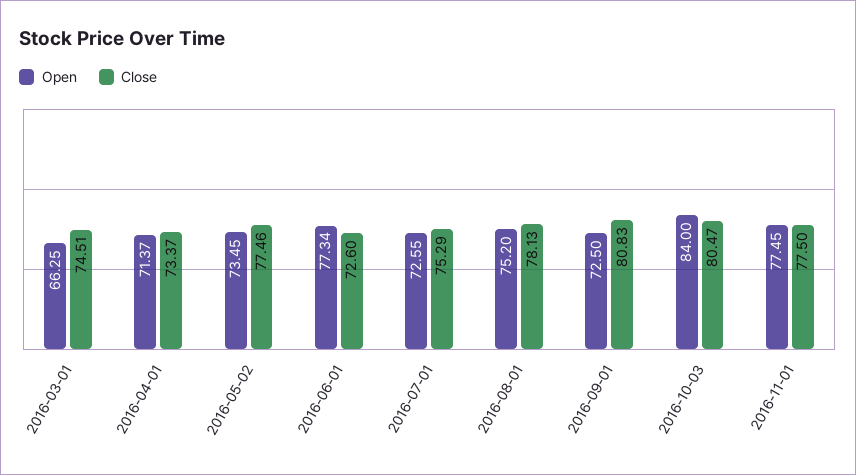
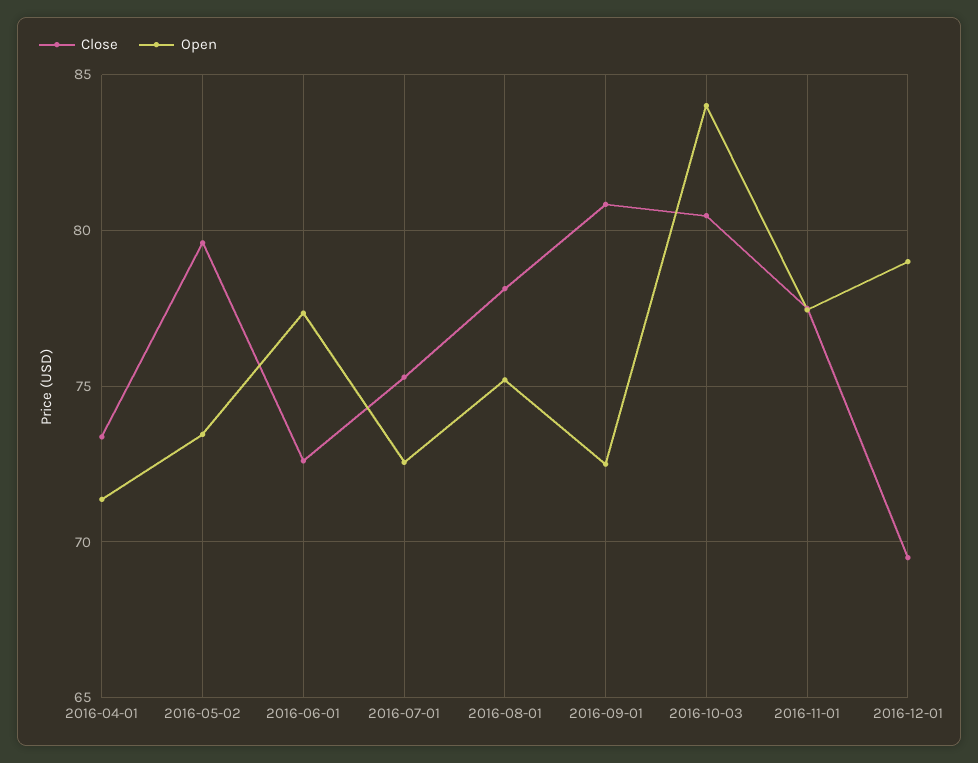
Open, 2016-03-01: 66.25 -> none
Close, 2016-03-01: 74.51 -> none
Close, 2016-05-02: 77.46 -> 79.5
Close, 2016-12-01: none -> 69.5
Open, 2016-12-01: none -> 79

